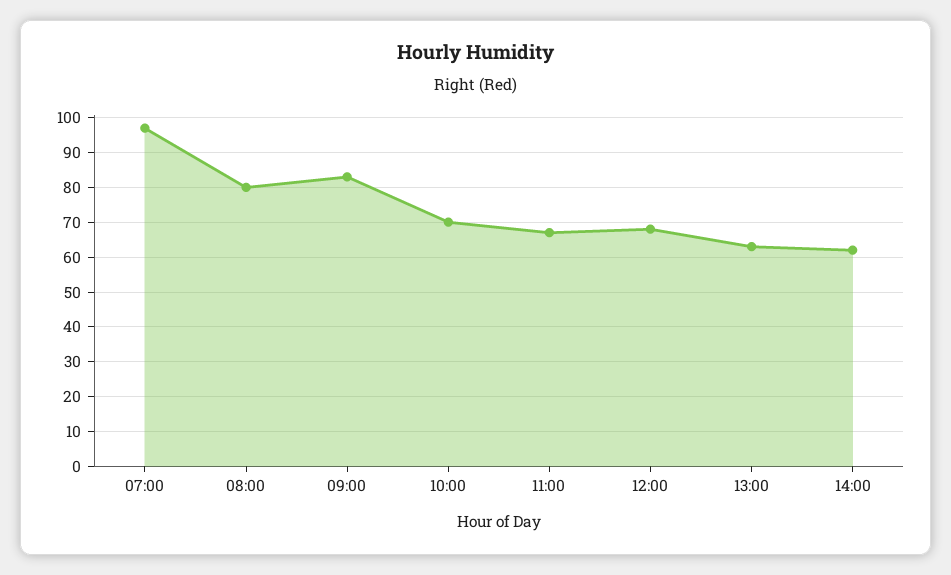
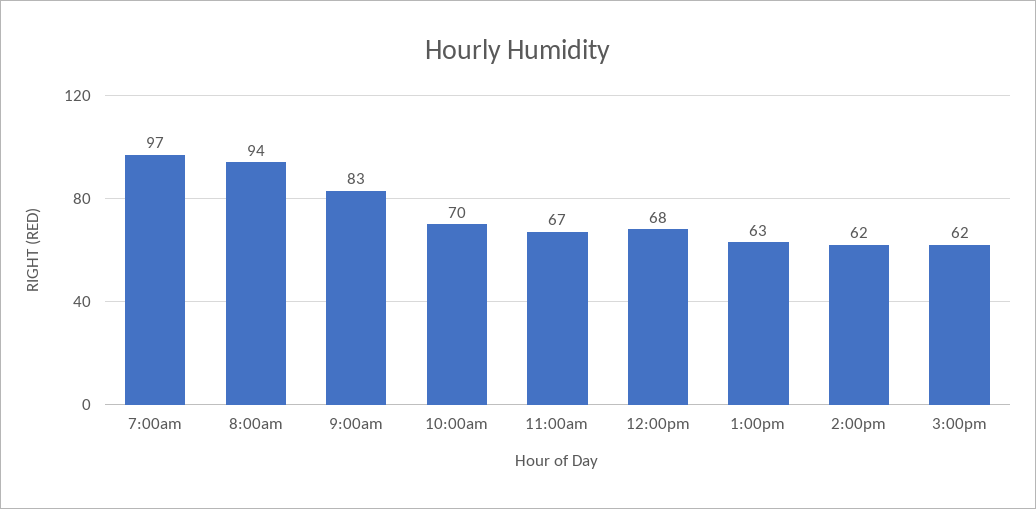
08:00: 80 -> 94
3:00pm: none -> 62

